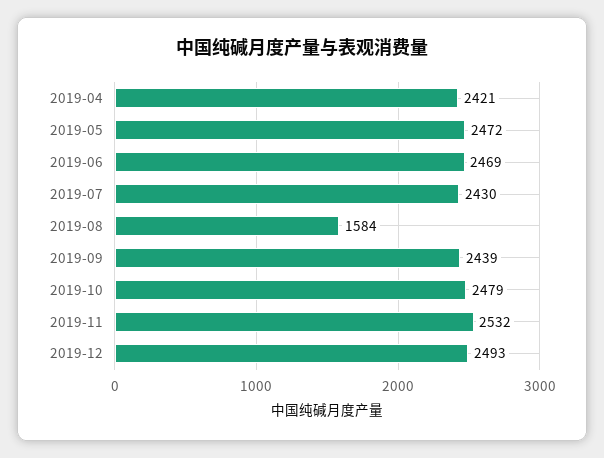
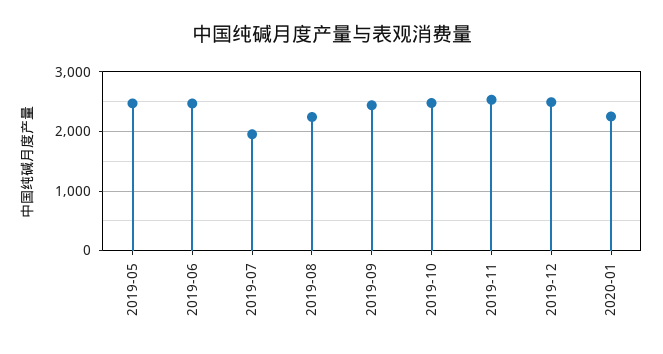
2019-04: 2421 -> none
2019-07: 2430 -> 2000
2019-08: 1584 -> 2200
2020-01: none -> 2200

